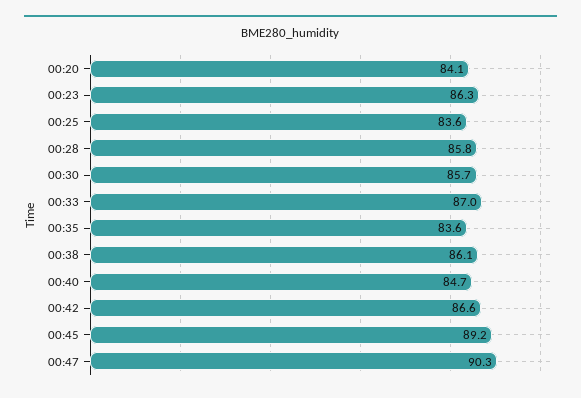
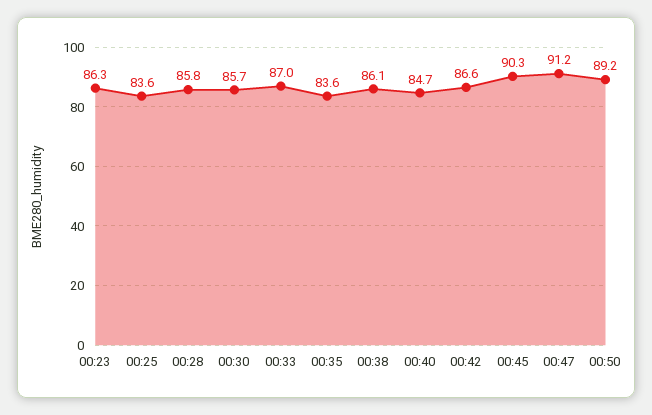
00:20: 84.1 -> none
00:45: 89.2 -> 90.3
00:47: 90.3 -> 91.2
00:50: none -> 89.2

